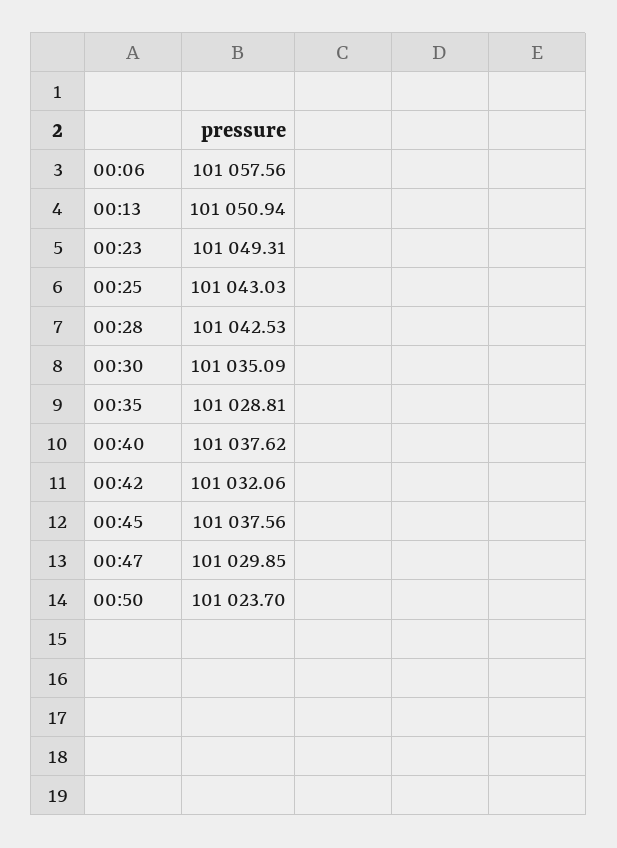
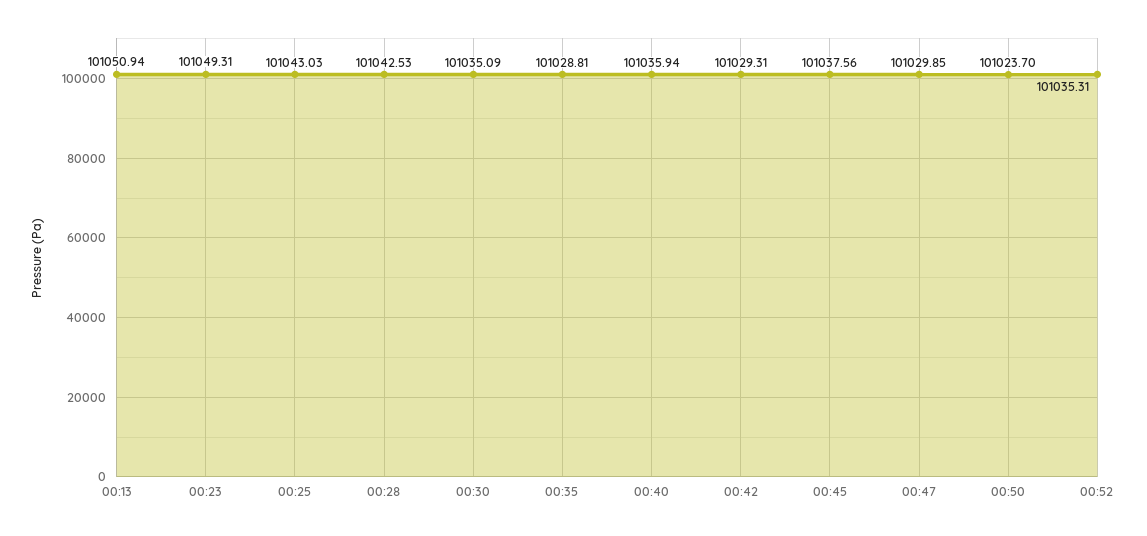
00:06: 101057.56 -> none
00:40: 101037.62 -> 101035.94
00:42: 101032.06 -> 101029.31
00:52: none -> 101035.31

